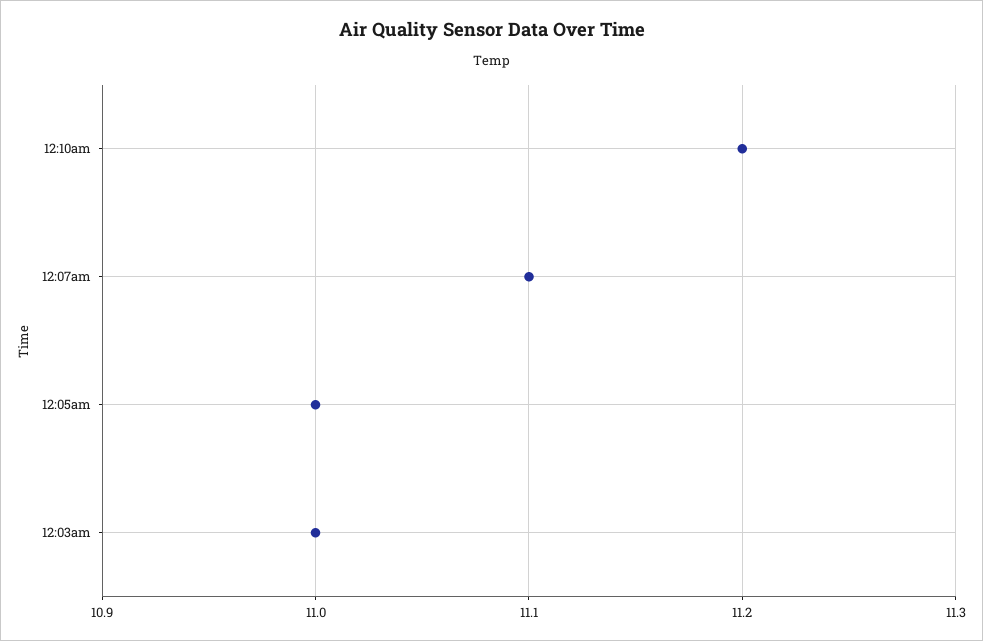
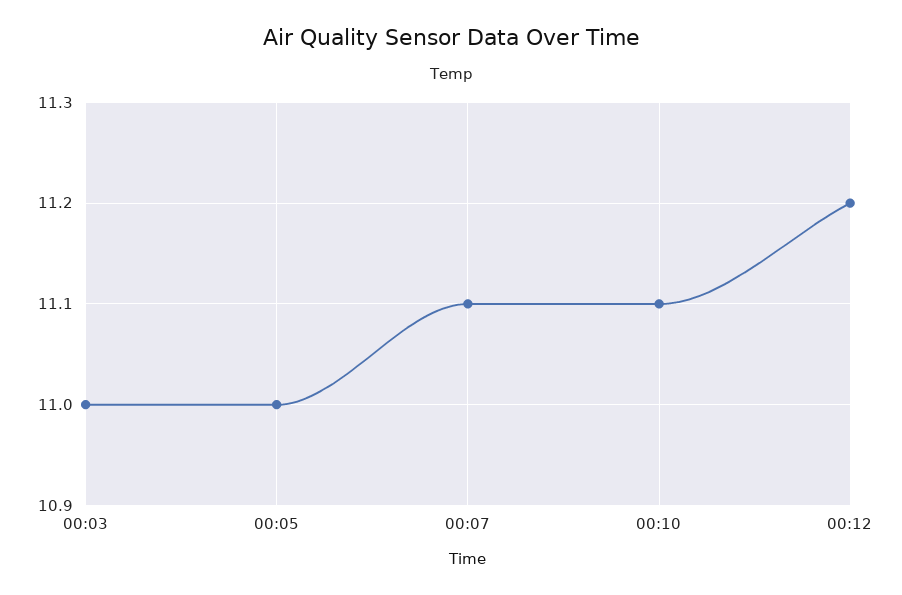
12:10am: 11.2 -> 11.1
00:12: none -> 11.2

